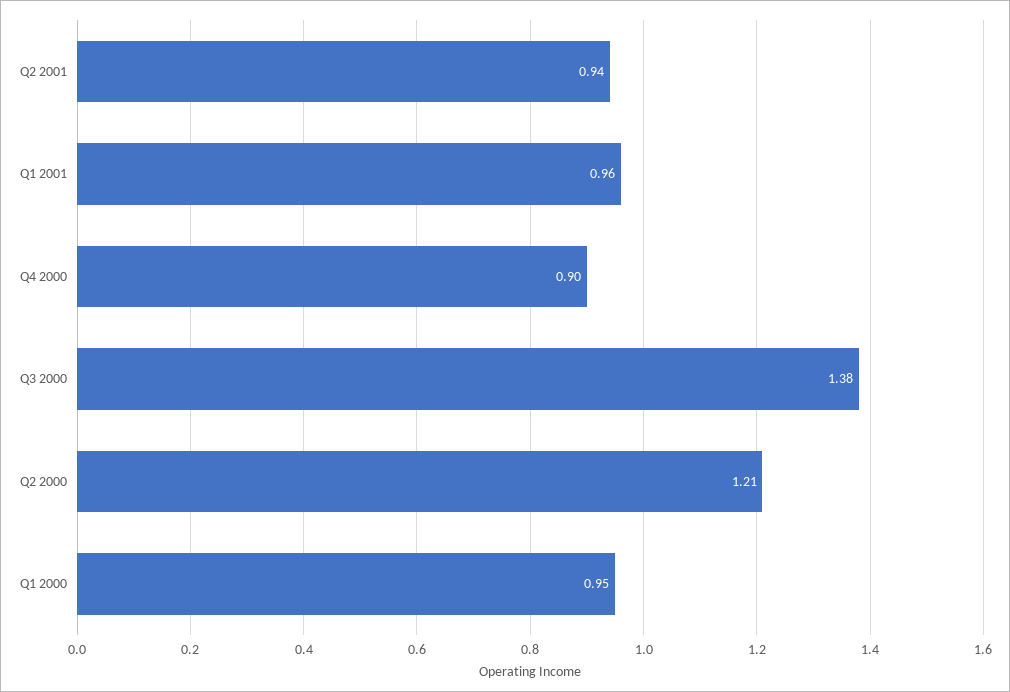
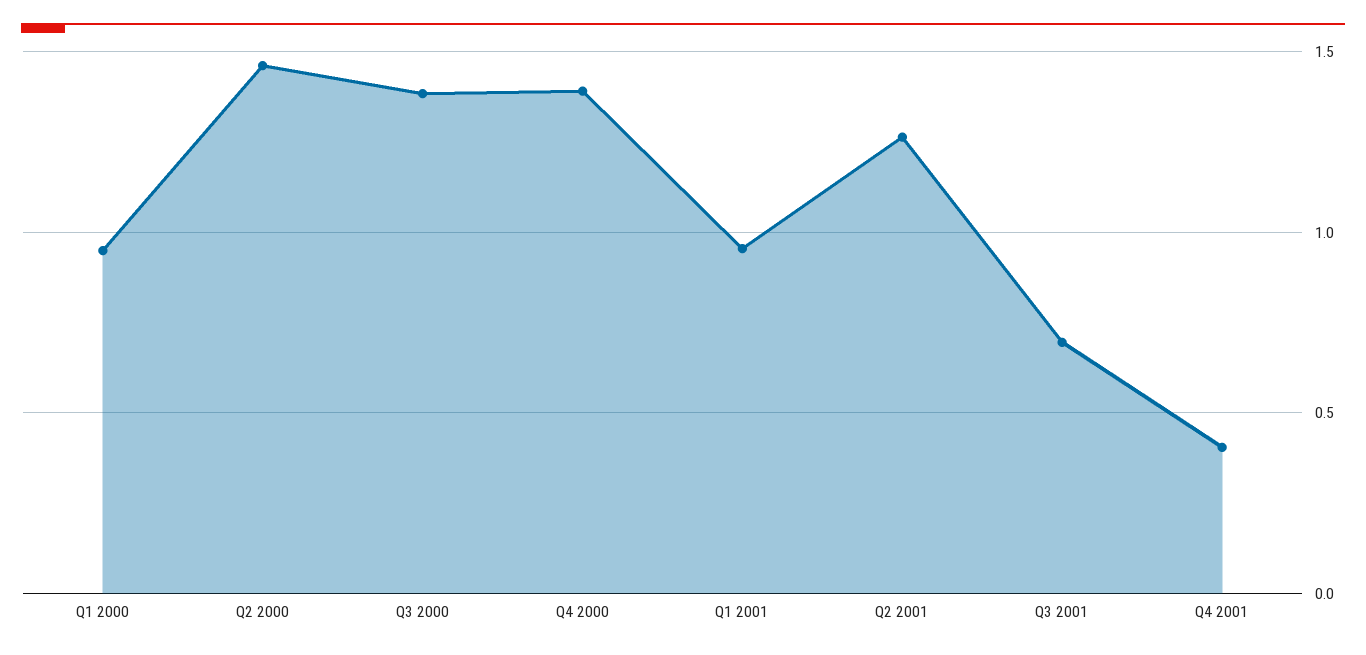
Q2 2001: 0.94 -> 1.25
Q4 2000: 0.9 -> 1.4
Q2 2000: 1.21 -> 1.45
Q3 2001: none -> 0.7
Q4 2001: none -> 0.4

